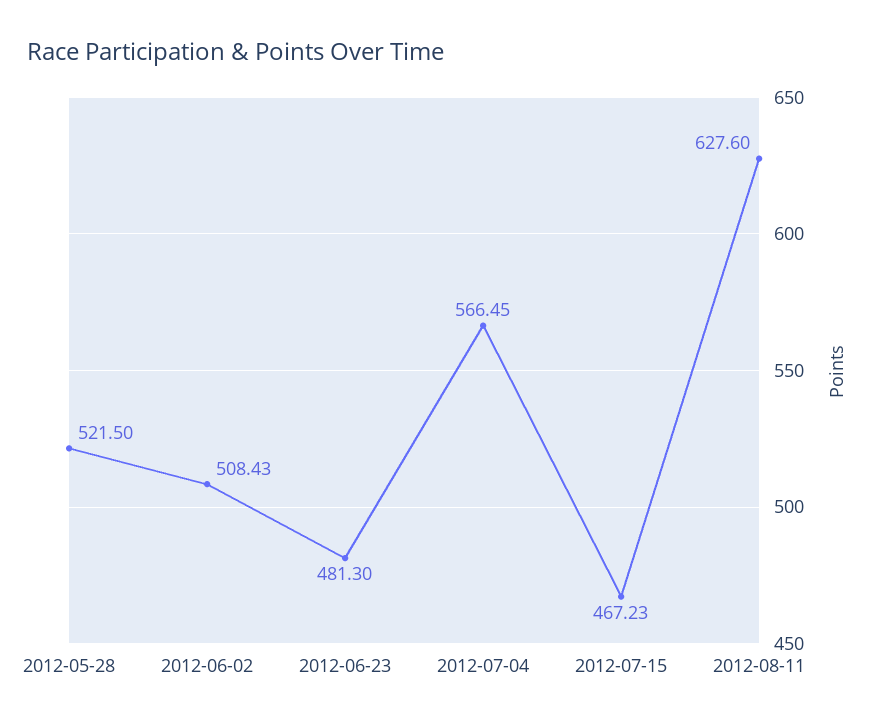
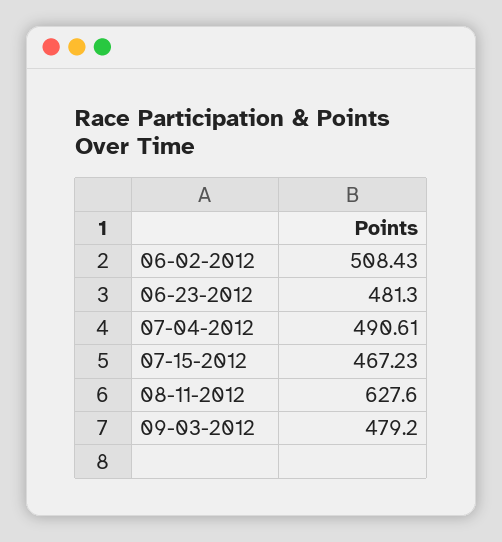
2012-05-28: 521.5 -> none
2012-07-04: 566.45 -> 490.61
09-03-2012: none -> 479.2

